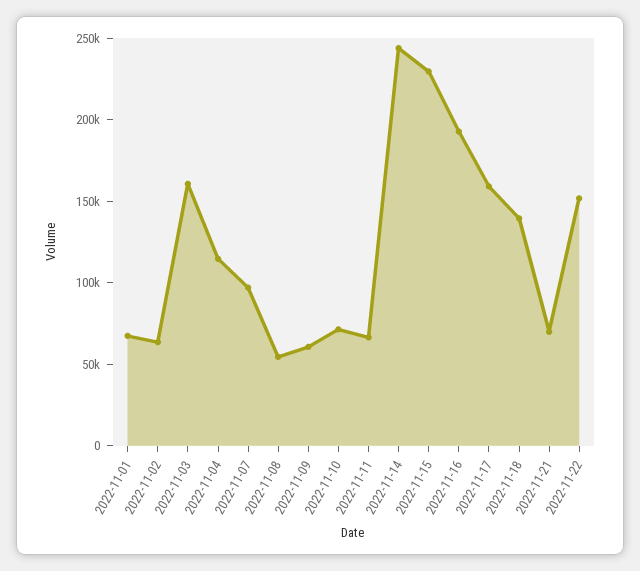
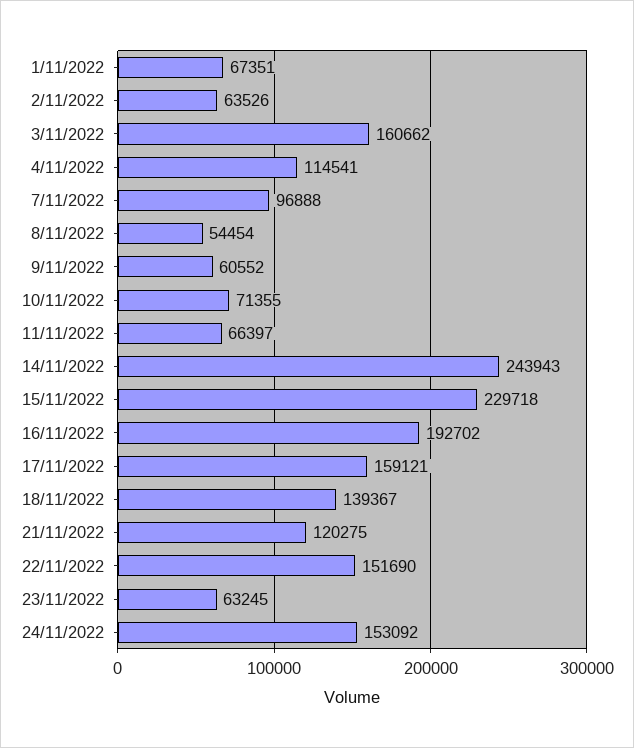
2022-11-21: 70000 -> 120275
23/11/2022: none -> 63245
24/11/2022: none -> 153092

